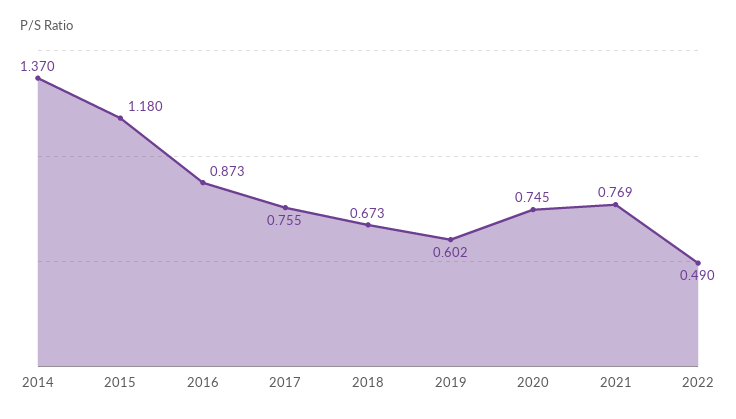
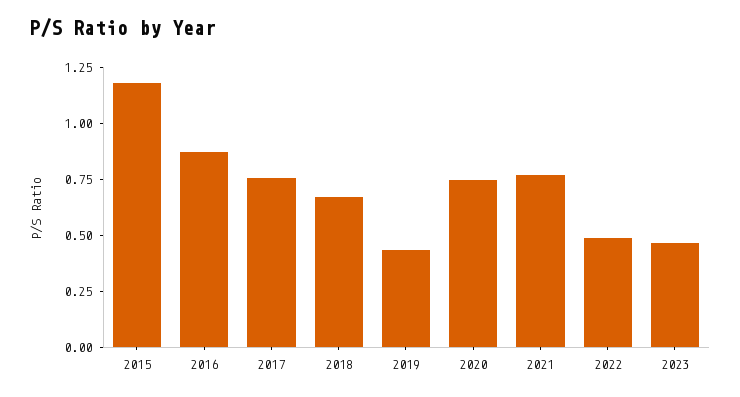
2014: 1.37 -> none
2019: 0.602 -> 0.45
2023: none -> 0.45

